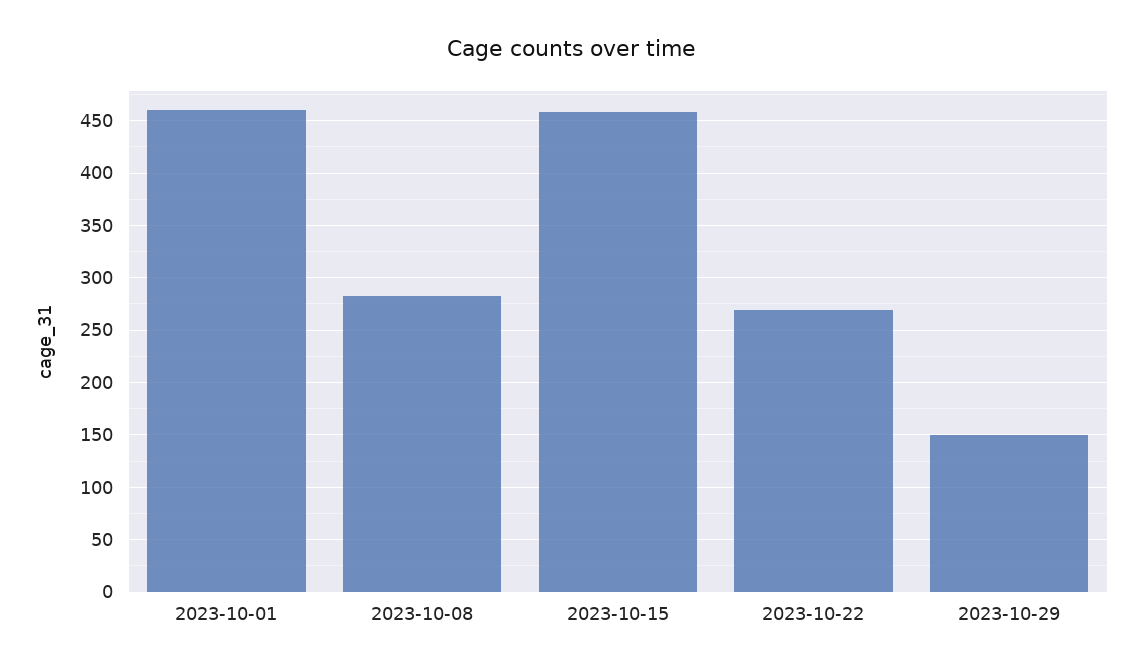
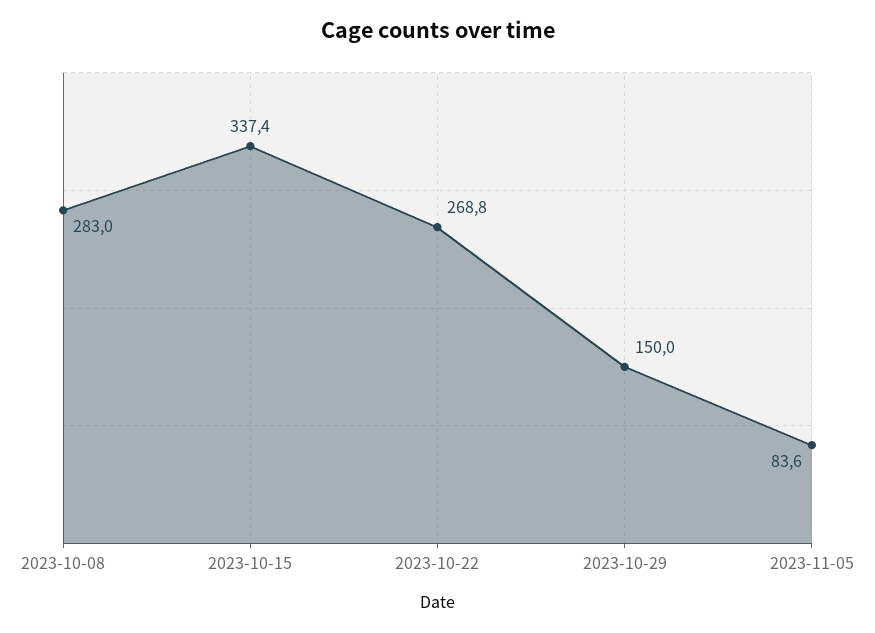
2023-10-01: 460 -> none
2023-10-15: 460 -> 337.4
2023-11-05: none -> 83.6

